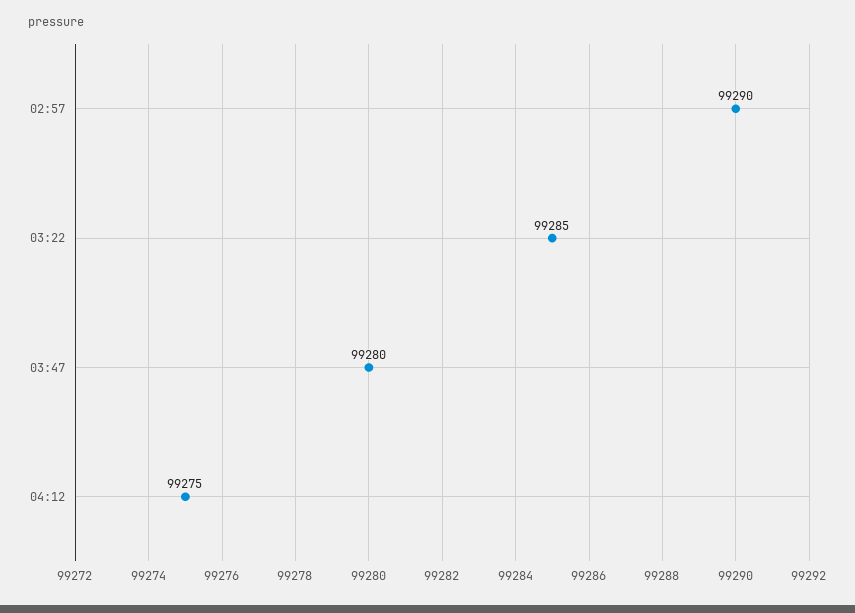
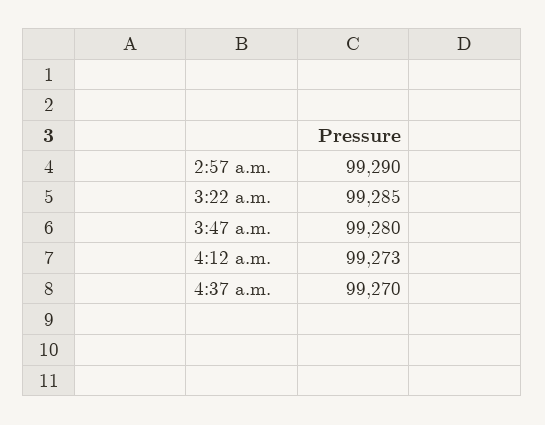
04:12: 99275 -> 99273
4:37 a.m.: none -> 99270

